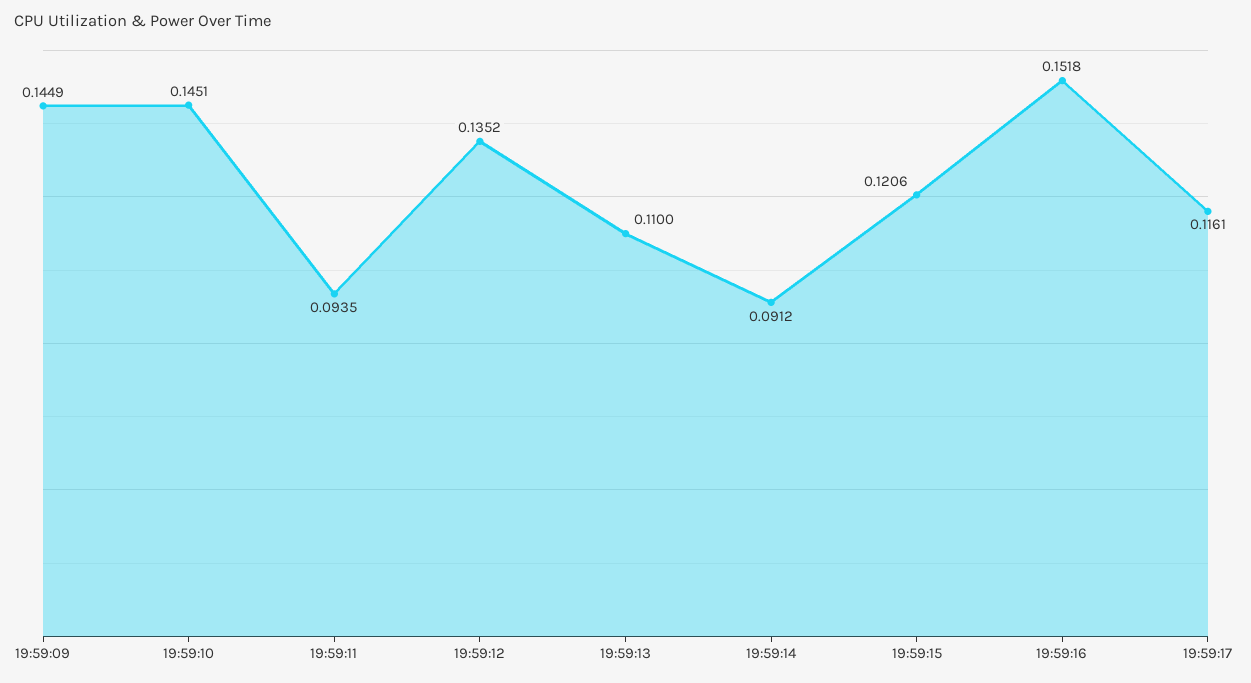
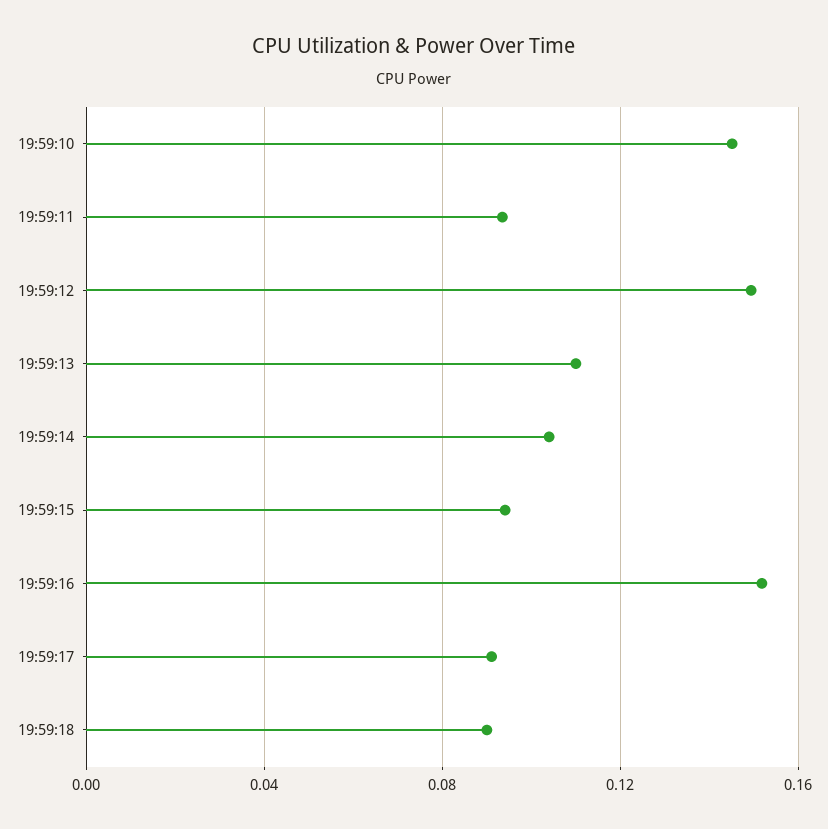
19:59:09: 0.1449 -> none
19:59:12: 0.1352 -> 0.15
19:59:14: 0.0912 -> 0.105
19:59:15: 0.1206 -> 0.095
19:59:17: 0.1161 -> 0.09
19:59:18: none -> 0.09

